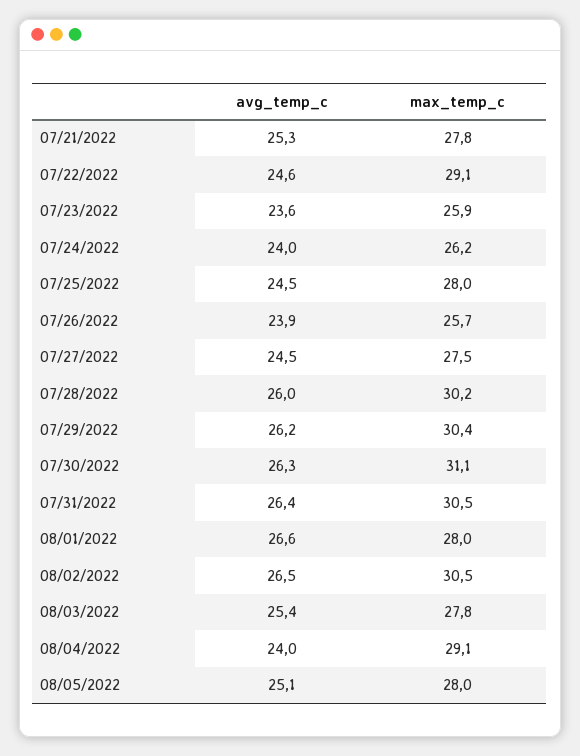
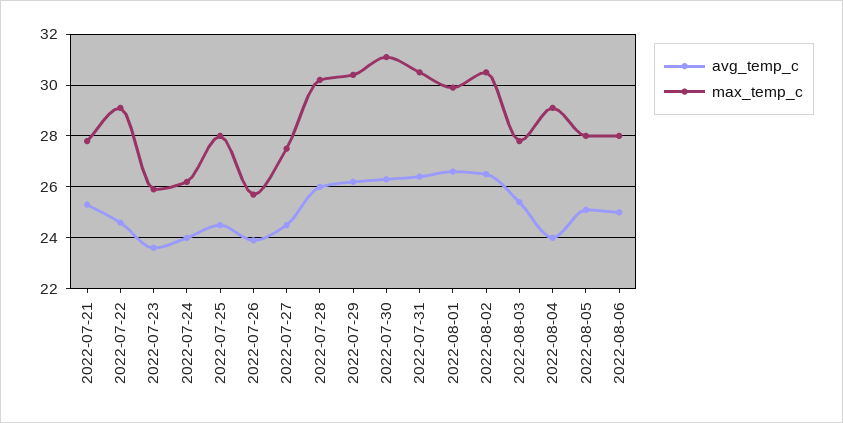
max_temp_c, 08/01/2022: 28 -> 30
avg_temp_c, 2022-08-06: none -> 25
max_temp_c, 2022-08-06: none -> 28

